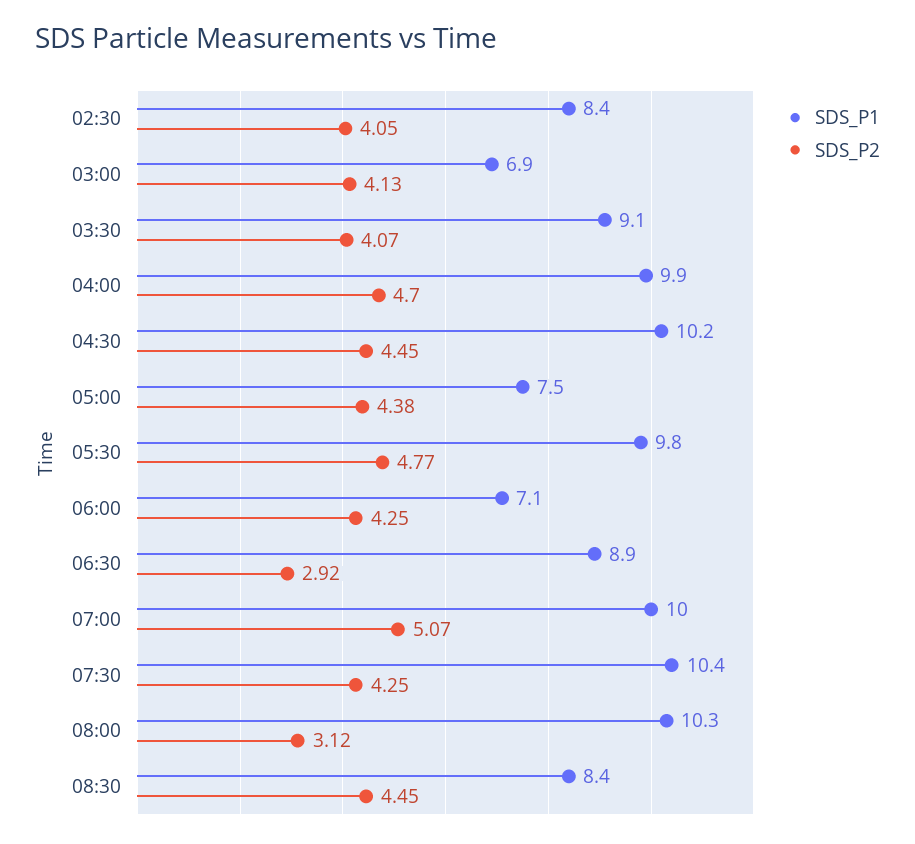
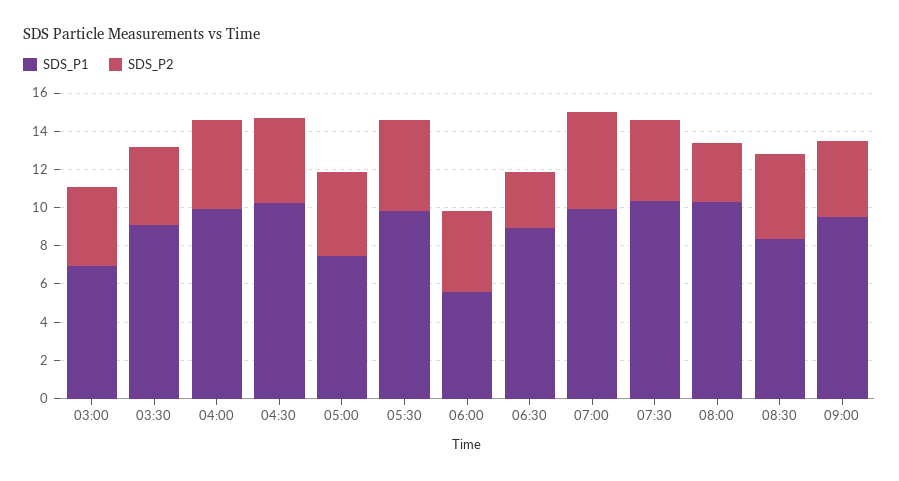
SDS_P1, 02:30: 8.4 -> none
SDS_P2, 02:30: 4.05 -> none
SDS_P1, 06:00: 7.1 -> 5.5
SDS_P1, 09:00: none -> 9.5
SDS_P2, 09:00: none -> 4

